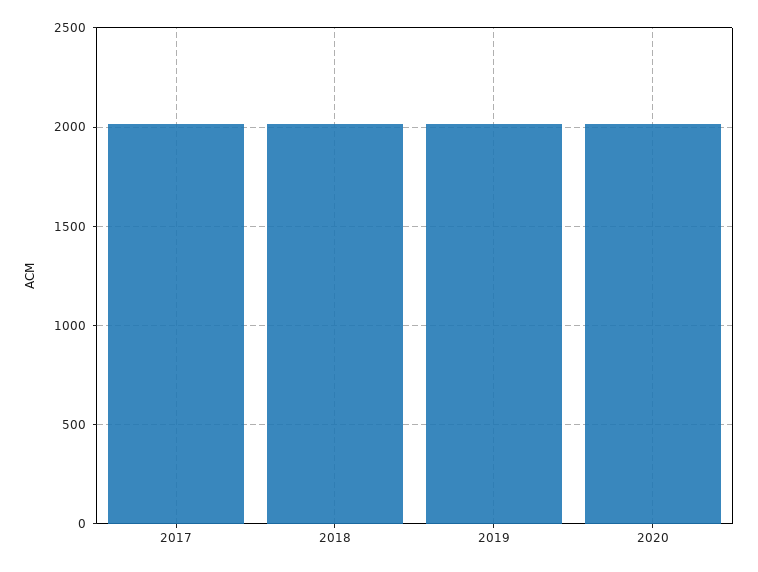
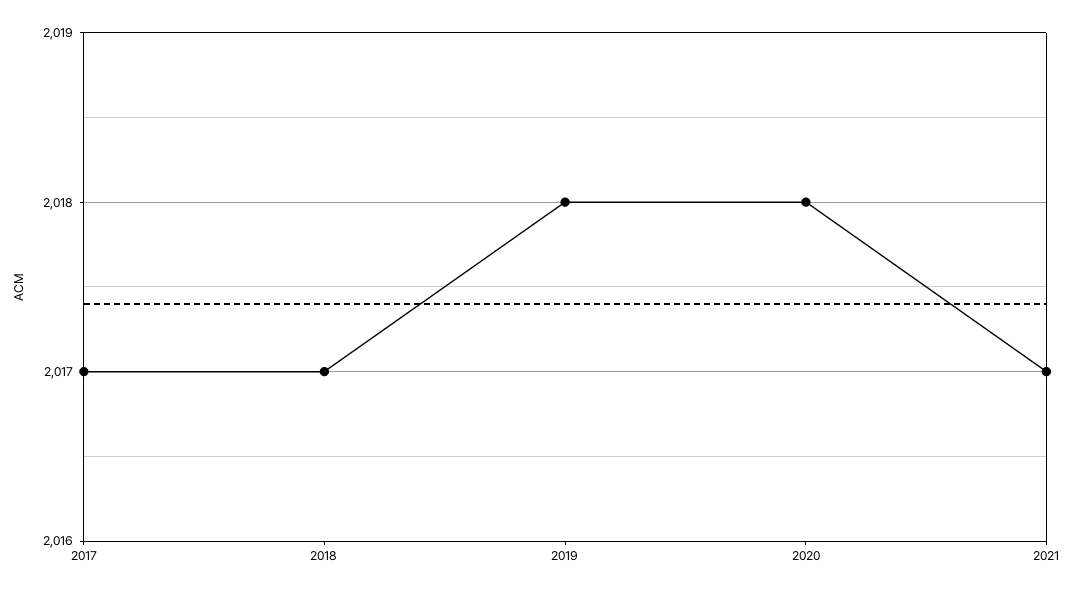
2021: none -> 2017

